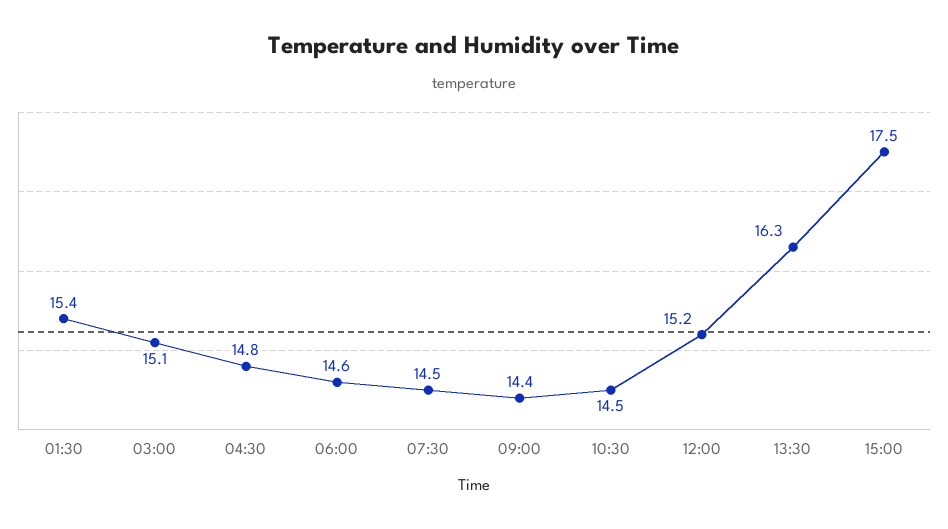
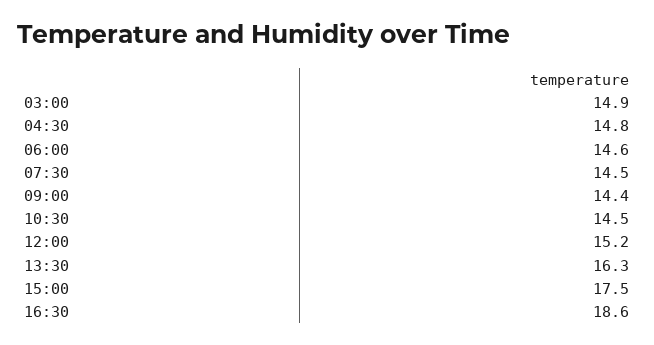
01:30: 15.4 -> none
03:00: 15.1 -> 14.9
16:30: none -> 18.6

